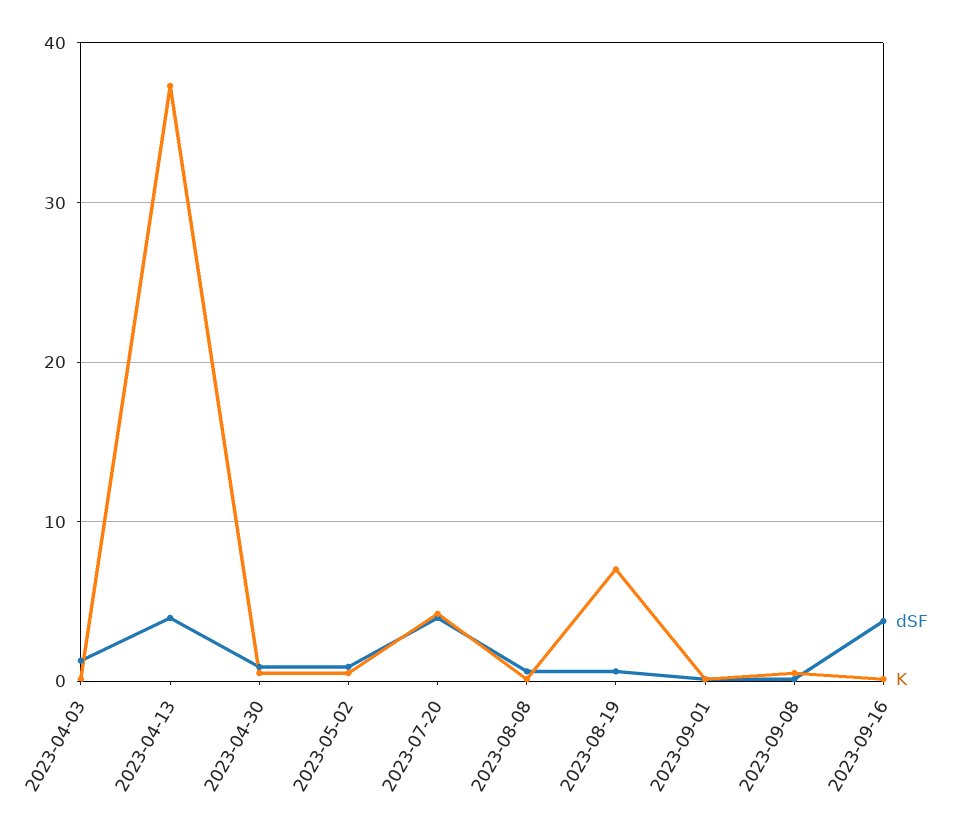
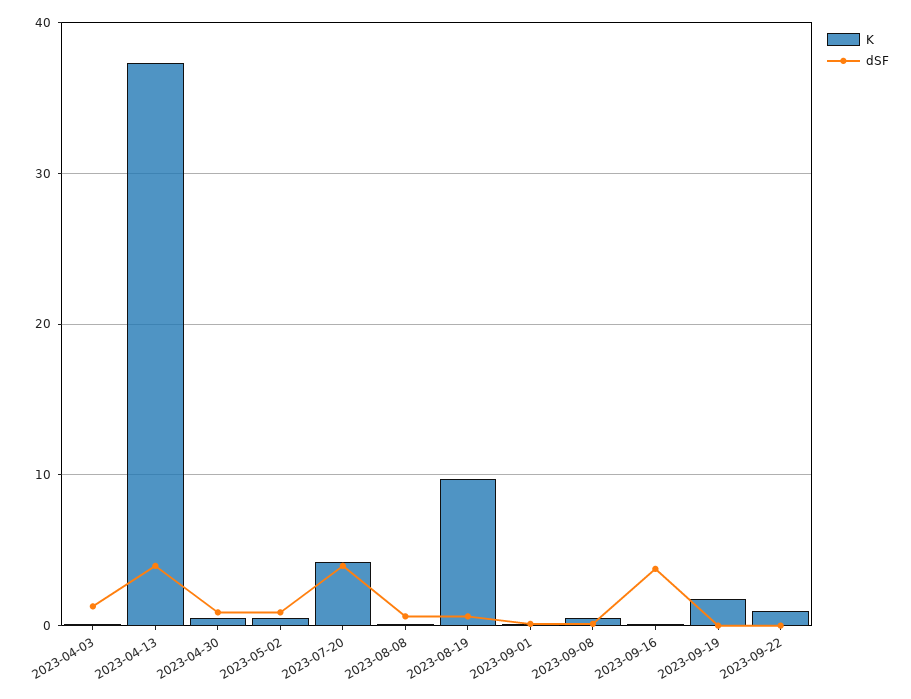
K, 2023-08-19: 7 -> 10
K, 2023-09-19: none -> 2
dSF, 2023-09-19: none -> 0
K, 2023-09-22: none -> 1
dSF, 2023-09-22: none -> 0

